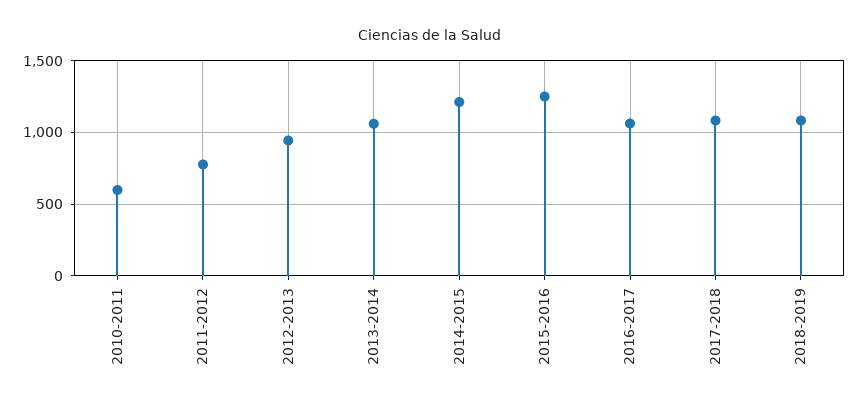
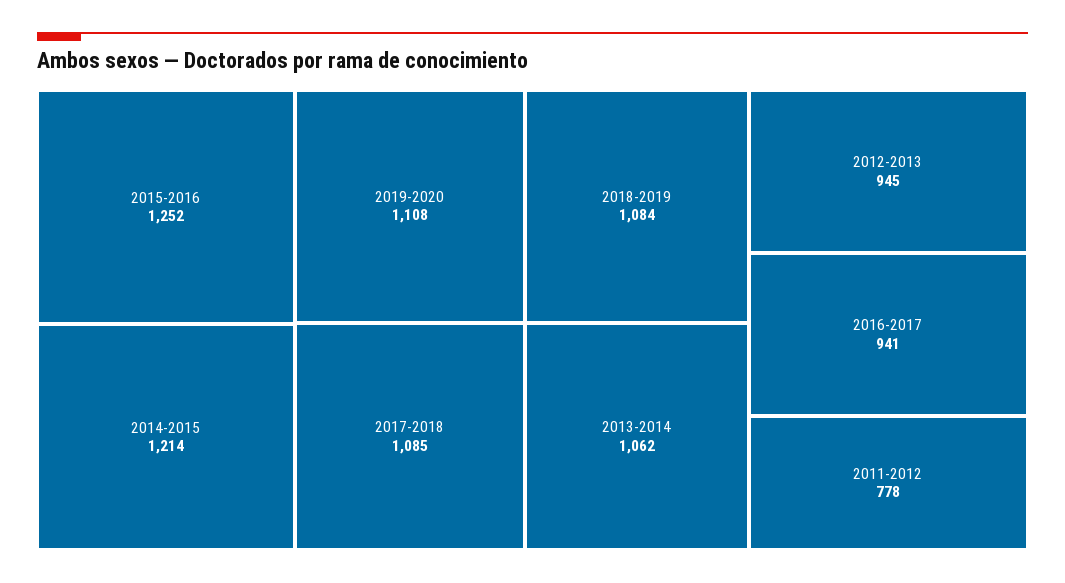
2010-2011: 600 -> none
2016-2017: 1050 -> 941
2019-2020: none -> 1108

